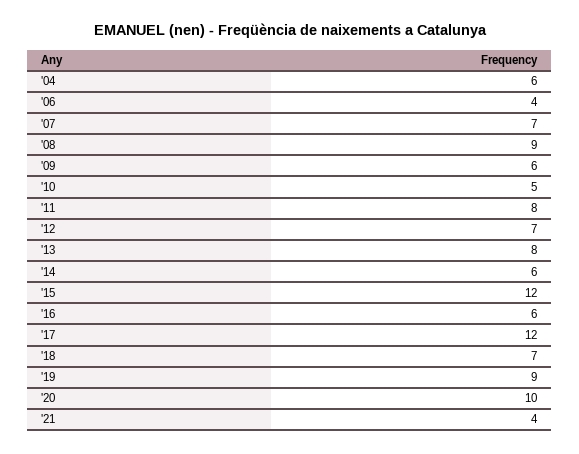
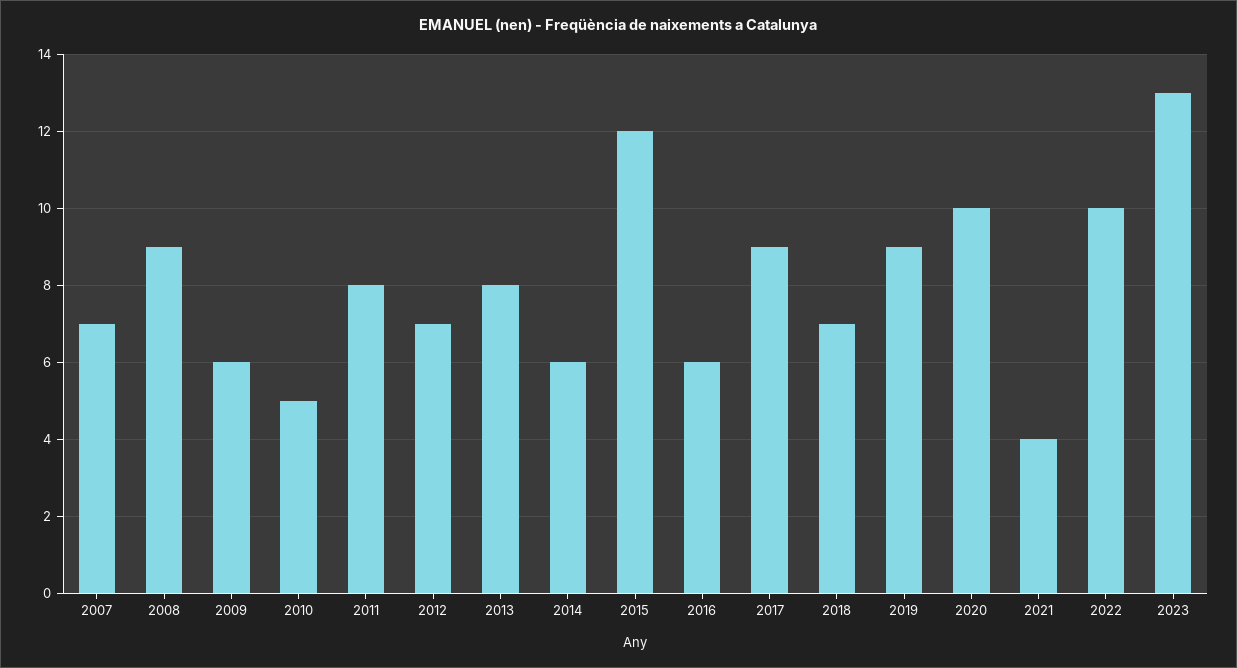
'04: 6 -> none
'06: 4 -> none
'17: 12 -> 9
2022: none -> 10
2023: none -> 13

